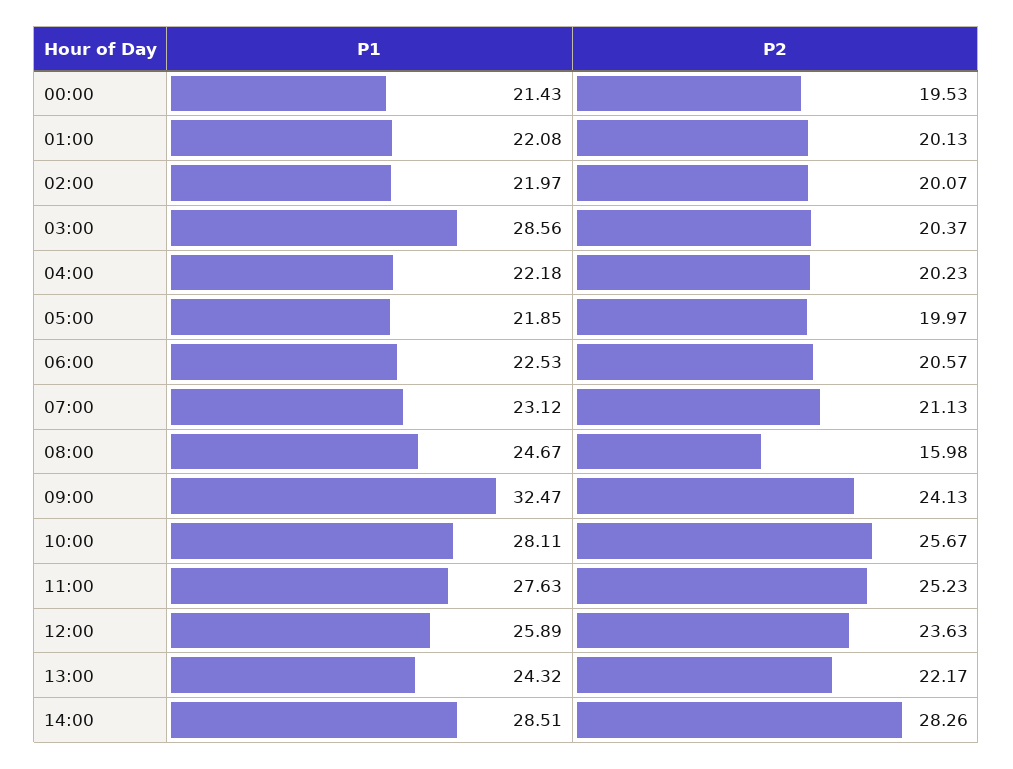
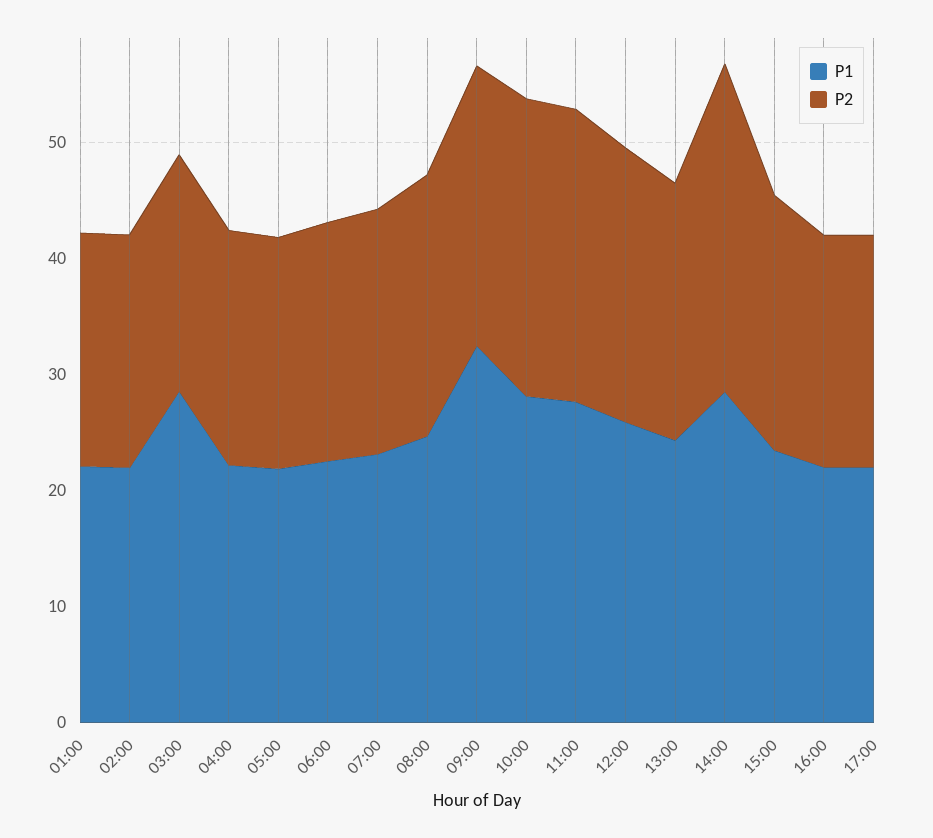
P1, 00:00: 21.43 -> none
P2, 00:00: 19.53 -> none
P2, 08:00: 15.98 -> 22
P1, 15:00: none -> 24
P2, 15:00: none -> 22
P1, 16:00: none -> 22
P2, 16:00: none -> 20
P1, 17:00: none -> 22
P2, 17:00: none -> 20

